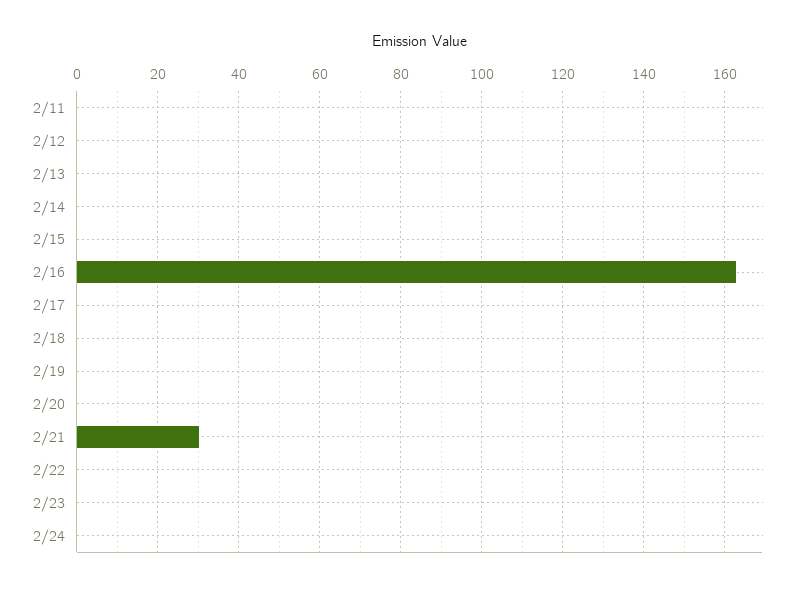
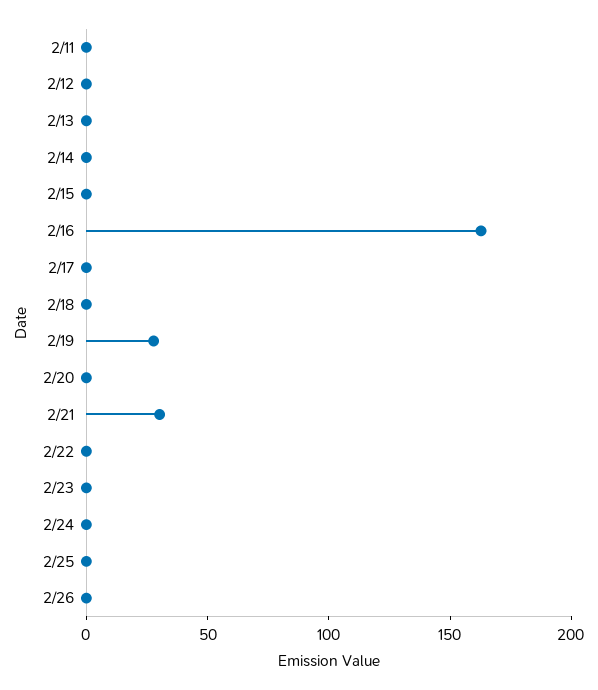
2/19: 0 -> 30
2/25: none -> 0
2/26: none -> 0

